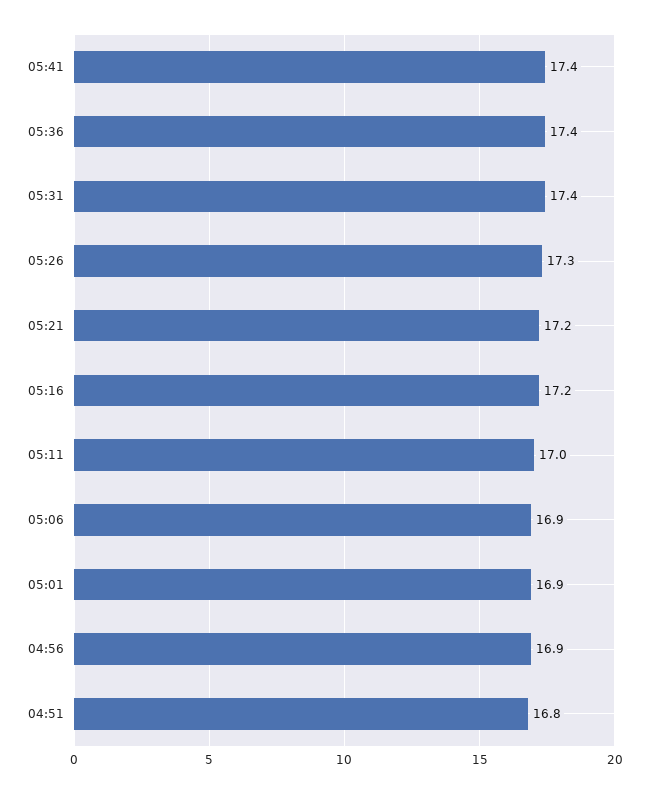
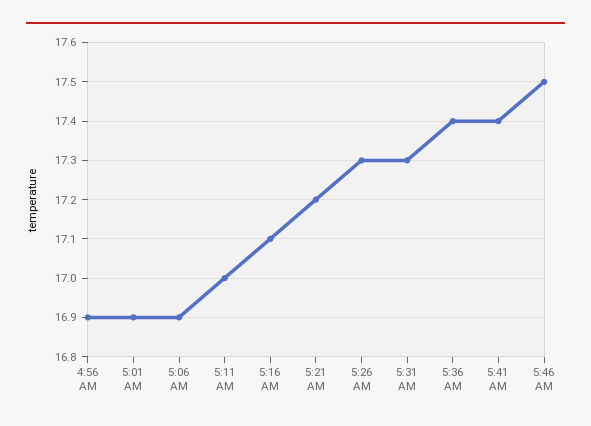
05:31: 17.4 -> 17.3
05:16: 17.2 -> 17.1
04:51: 16.8 -> none
5:46 AM: none -> 17.5

